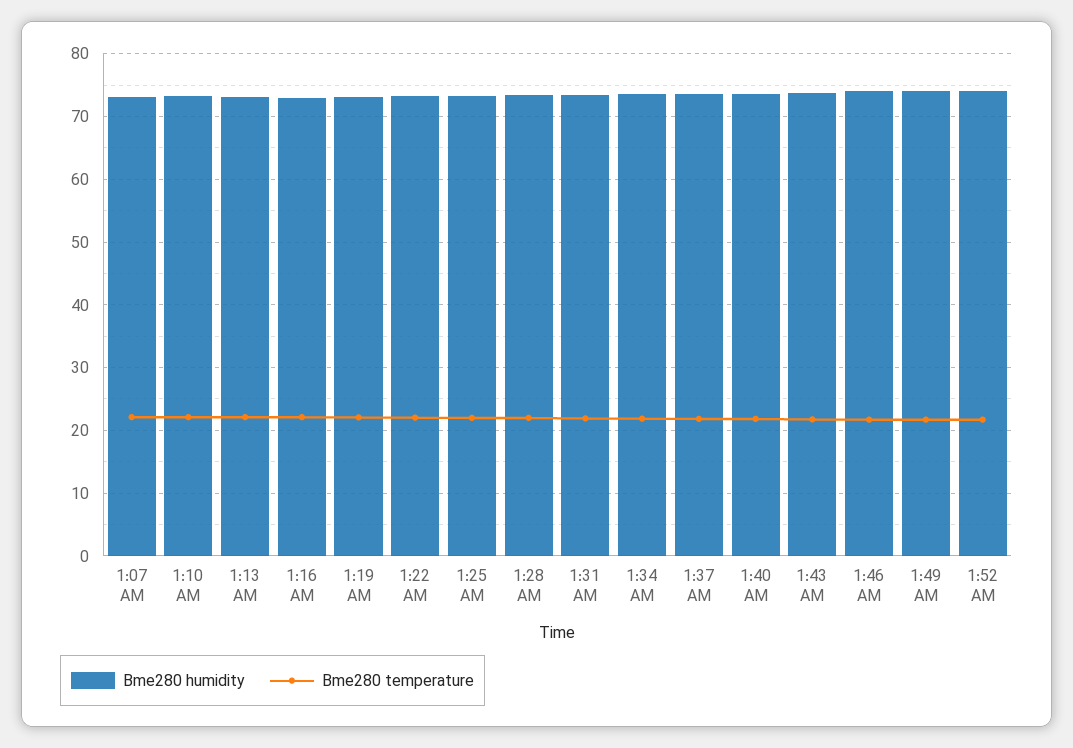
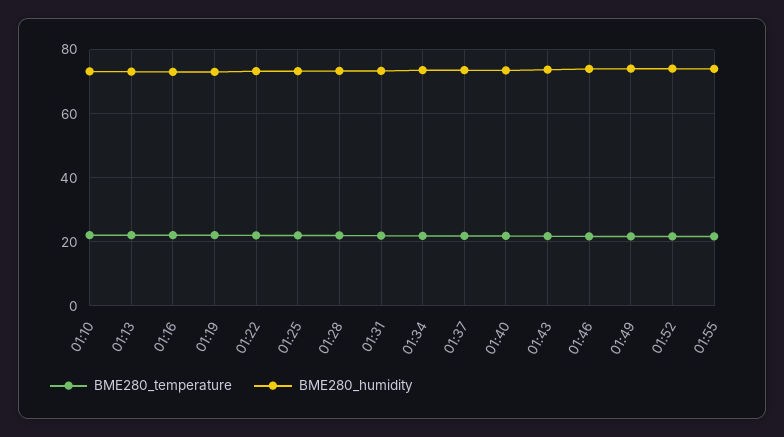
Bme280 humidity, 1:07 AM: 73 -> none
Bme280 temperature, 1:07 AM: 22 -> none
Bme280 temperature, 01:55: none -> 22
Bme280 humidity, 01:55: none -> 74

